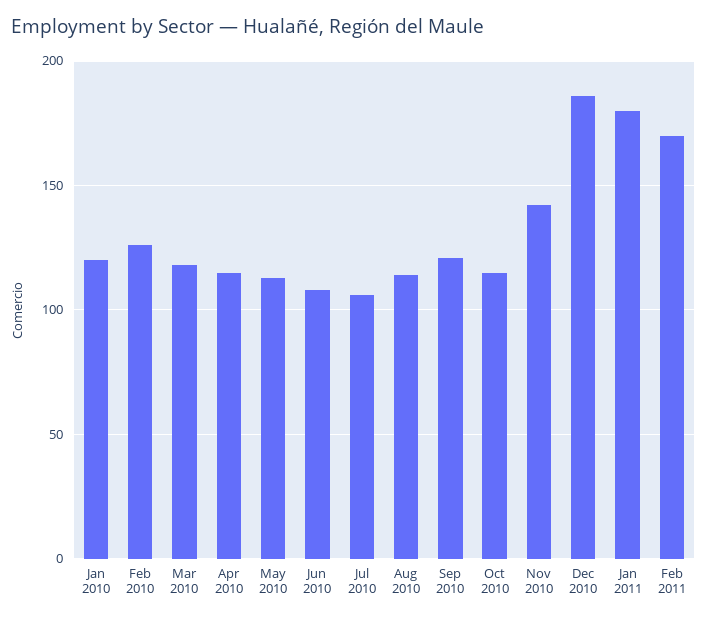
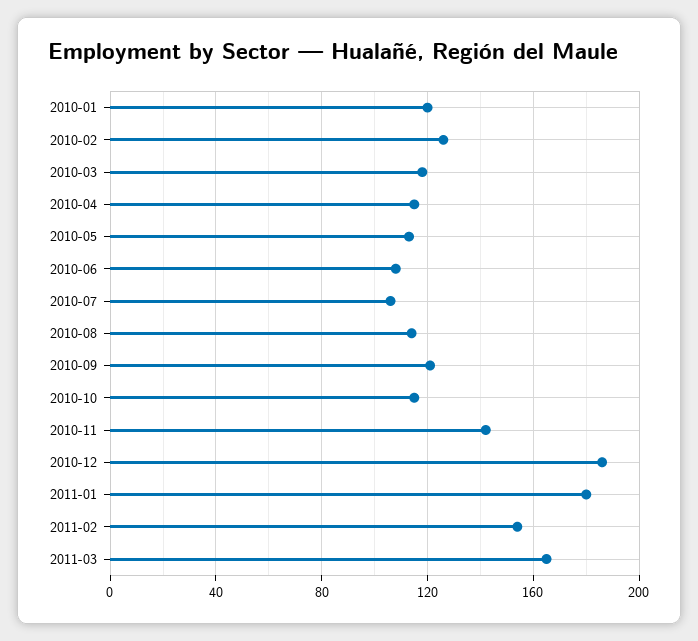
Feb 2011: 170 -> 155
2011-03: none -> 165

